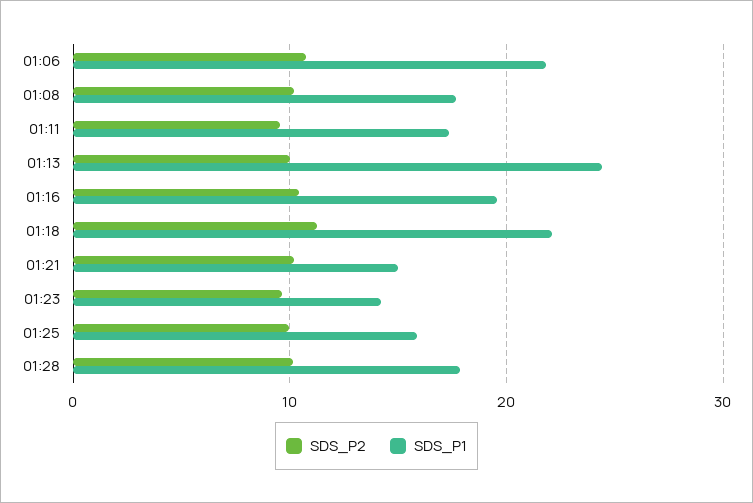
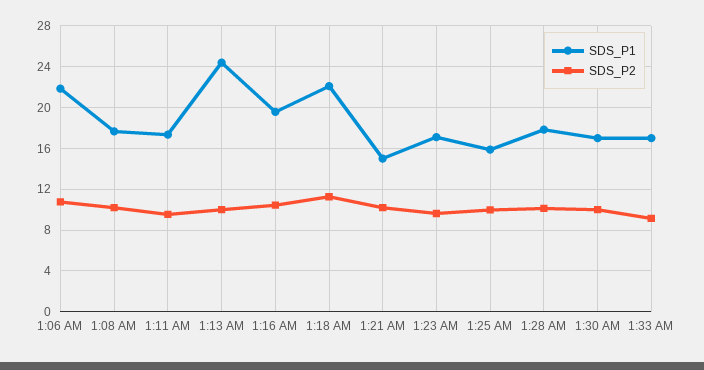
SDS_P1, 01:23: 14 -> 17
SDS_P1, 1:30 AM: none -> 17
SDS_P2, 1:30 AM: none -> 10
SDS_P1, 1:33 AM: none -> 17
SDS_P2, 1:33 AM: none -> 9

